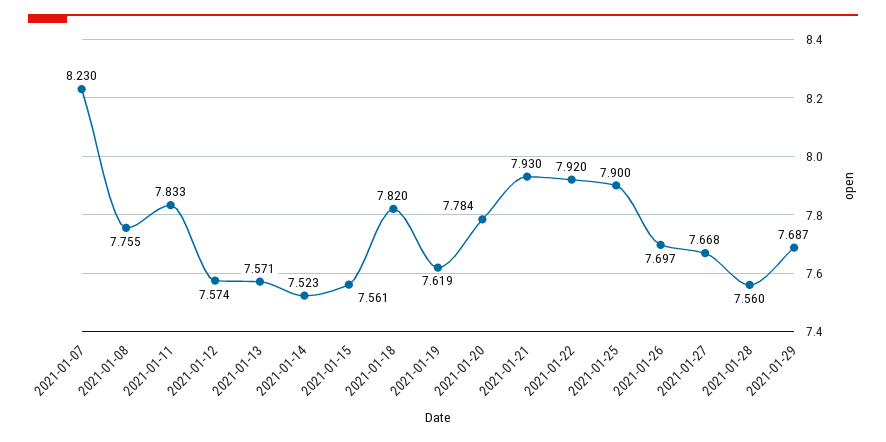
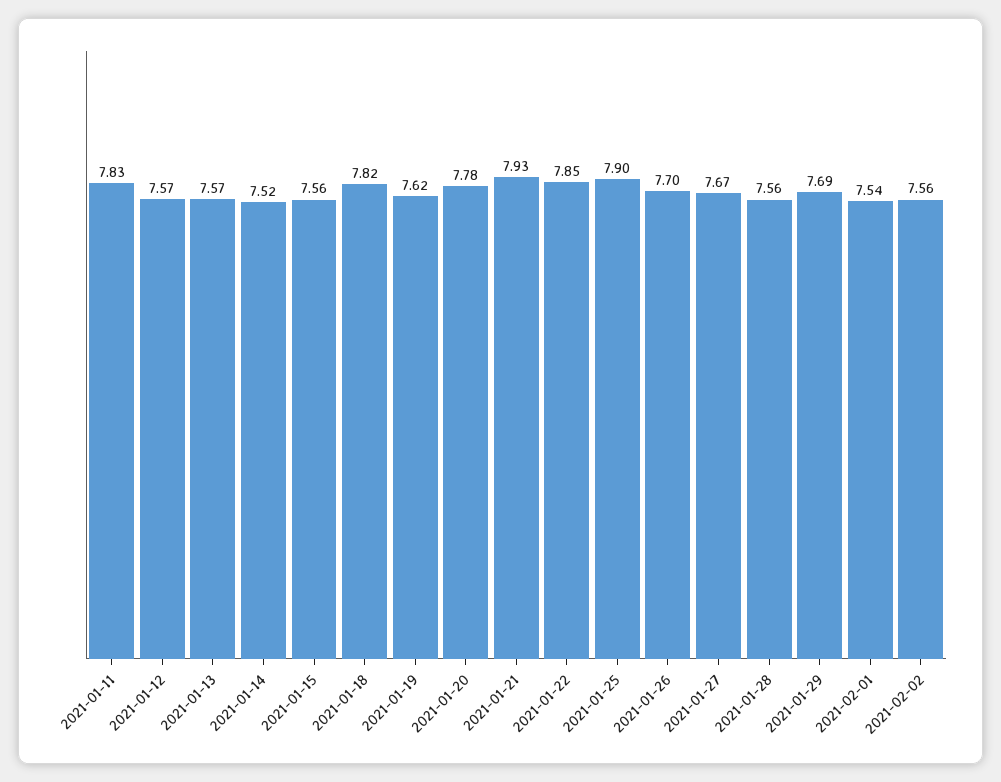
2021-01-07: 8.23 -> none
2021-01-08: 7.755 -> none
2021-01-22: 7.92 -> 7.85
2021-02-01: none -> 7.54
2021-02-02: none -> 7.56

